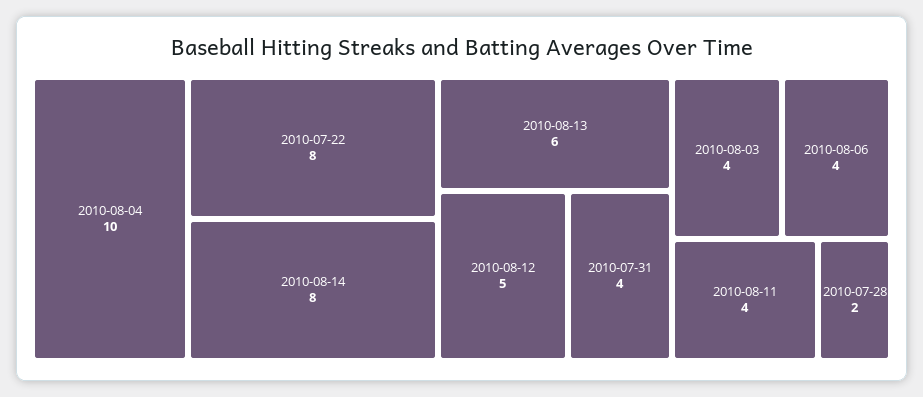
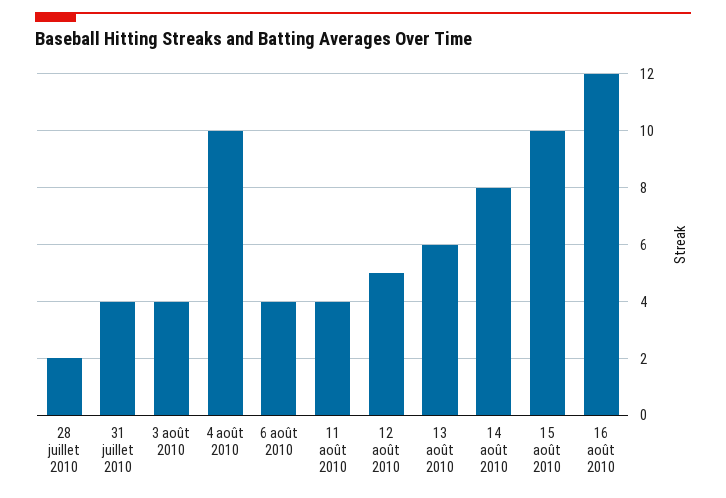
2010-07-22: 8 -> none
15 août 2010: none -> 10
16 août 2010: none -> 12

